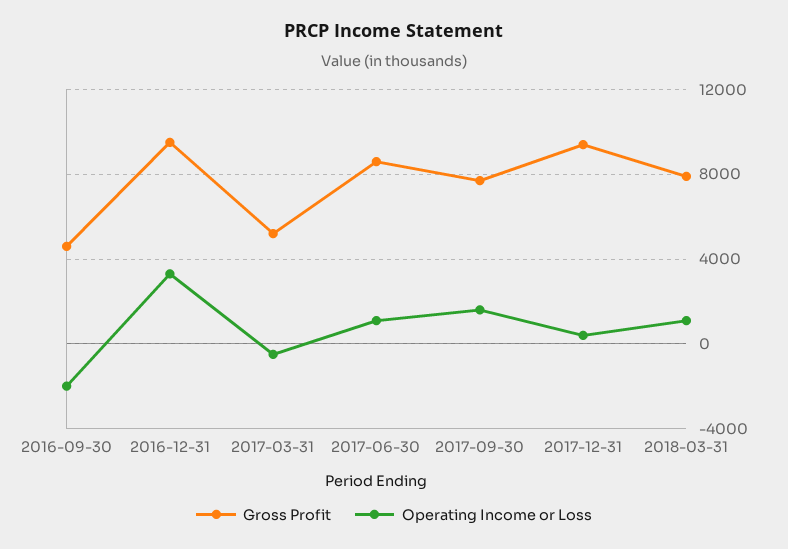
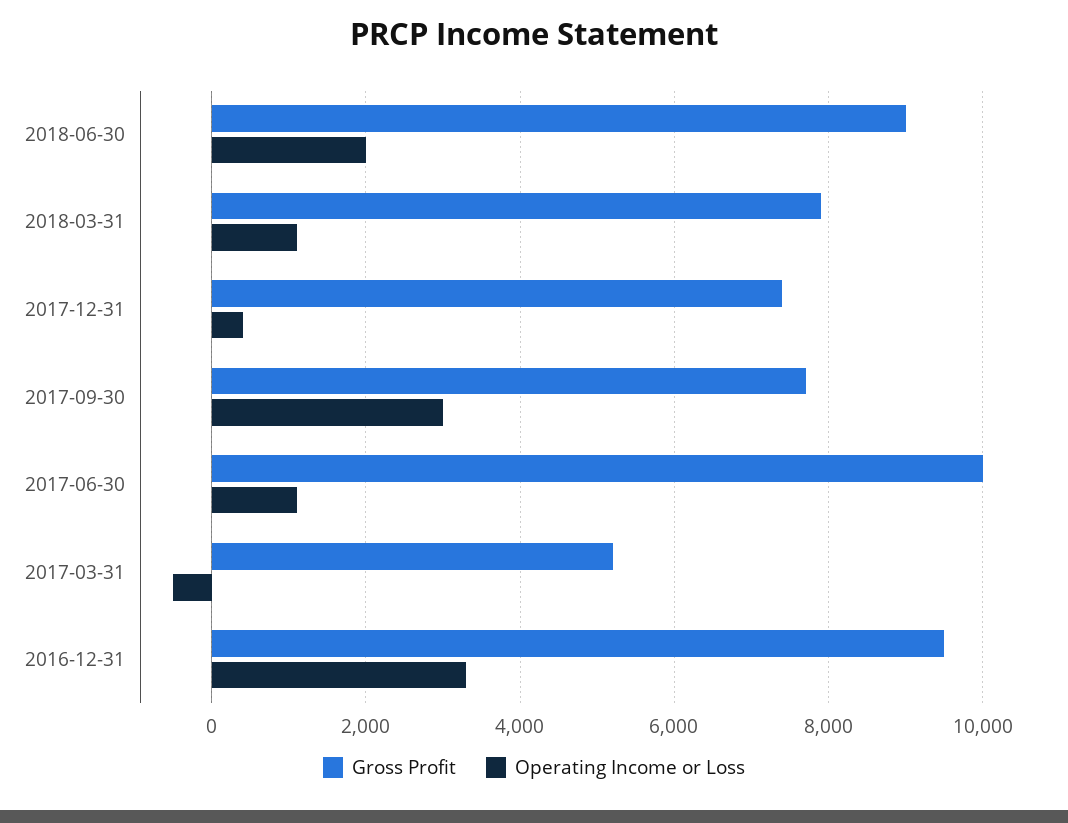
Gross Profit, 2016-09-30: 4500 -> none
Operating Income or Loss, 2016-09-30: -2000 -> none
Gross Profit, 2017-06-30: 8500 -> 10000
Operating Income or Loss, 2017-09-30: 1500 -> 3000
Gross Profit, 2017-12-31: 9500 -> 7400
Gross Profit, 2018-06-30: none -> 9000
Operating Income or Loss, 2018-06-30: none -> 2000

